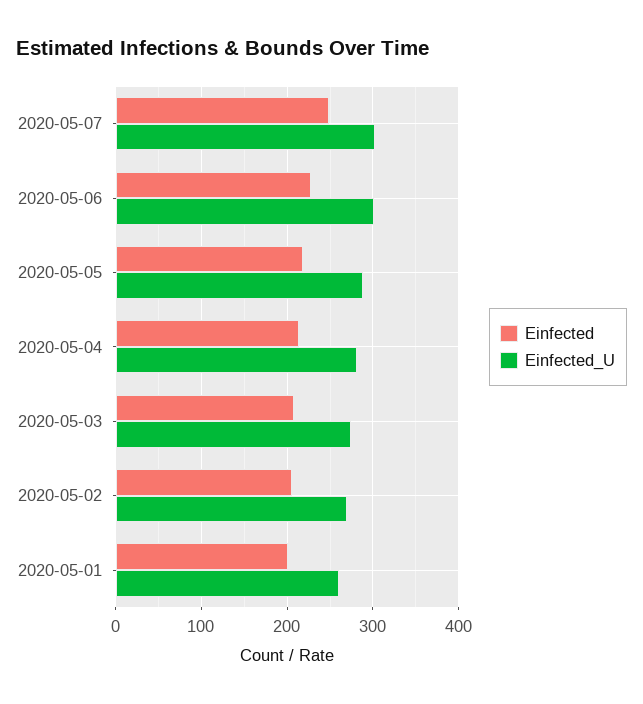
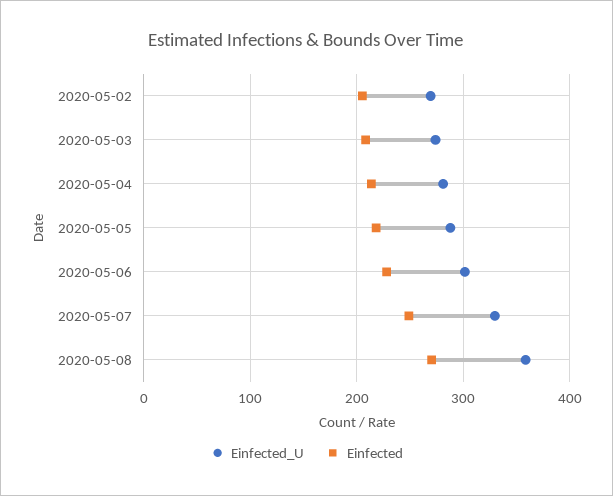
Einfected_U, 2020-05-07: 300 -> 330
Einfected, 2020-05-01: 200 -> none
Einfected_U, 2020-05-01: 260 -> none
Einfected_U, 2020-05-08: none -> 360
Einfected, 2020-05-08: none -> 270

